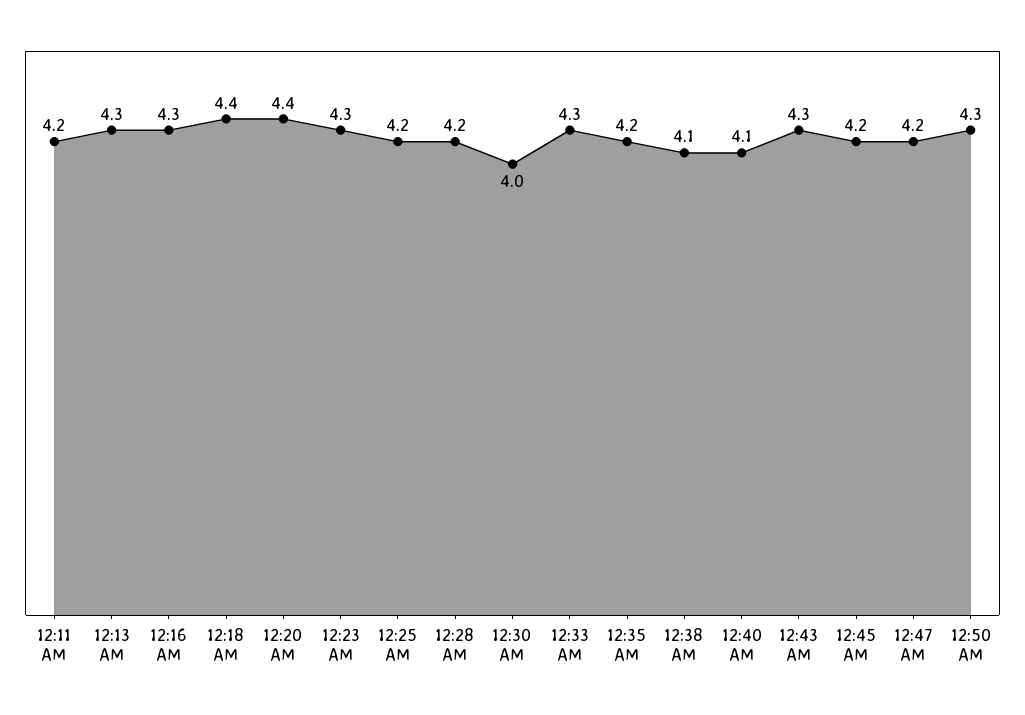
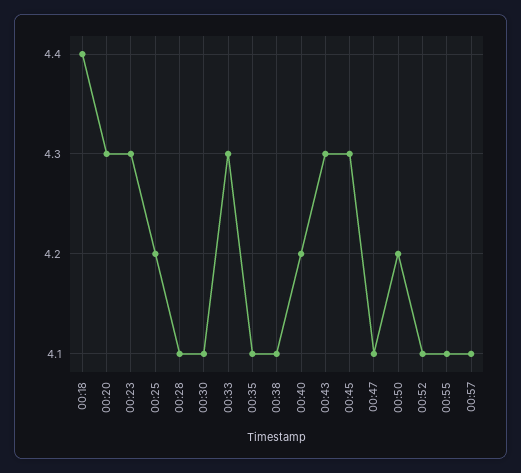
12:11 AM: 4.2 -> none
12:13 AM: 4.3 -> none
12:16 AM: 4.3 -> none
12:20 AM: 4.4 -> 4.3
12:28 AM: 4.2 -> 4.1
12:30 AM: 4 -> 4.1
12:35 AM: 4.2 -> 4.1
12:40 AM: 4.1 -> 4.2
12:45 AM: 4.2 -> 4.3
12:47 AM: 4.2 -> 4.1
12:50 AM: 4.3 -> 4.2
00:52: none -> 4.1
00:55: none -> 4.1
00:57: none -> 4.1

